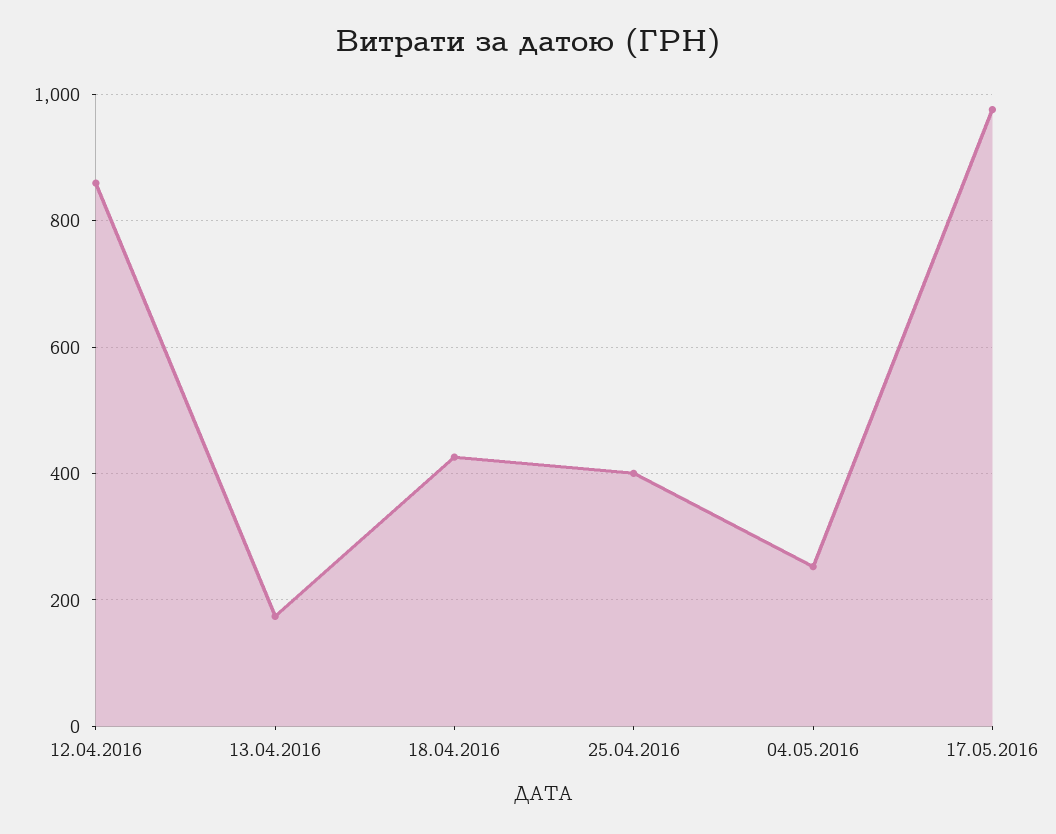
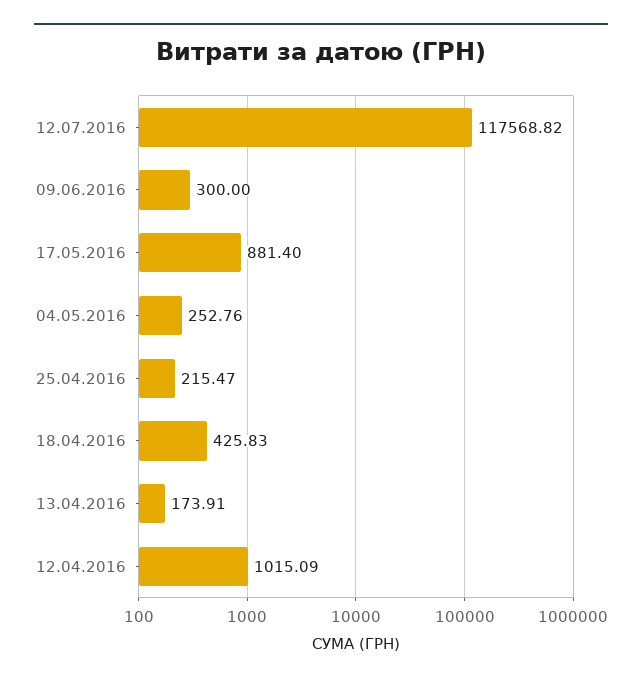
12.04.2016: 860 -> 1015.09
25.04.2016: 400 -> 215.47
17.05.2016: 980 -> 881.4
12.07.2016: none -> 117568.82
09.06.2016: none -> 300

